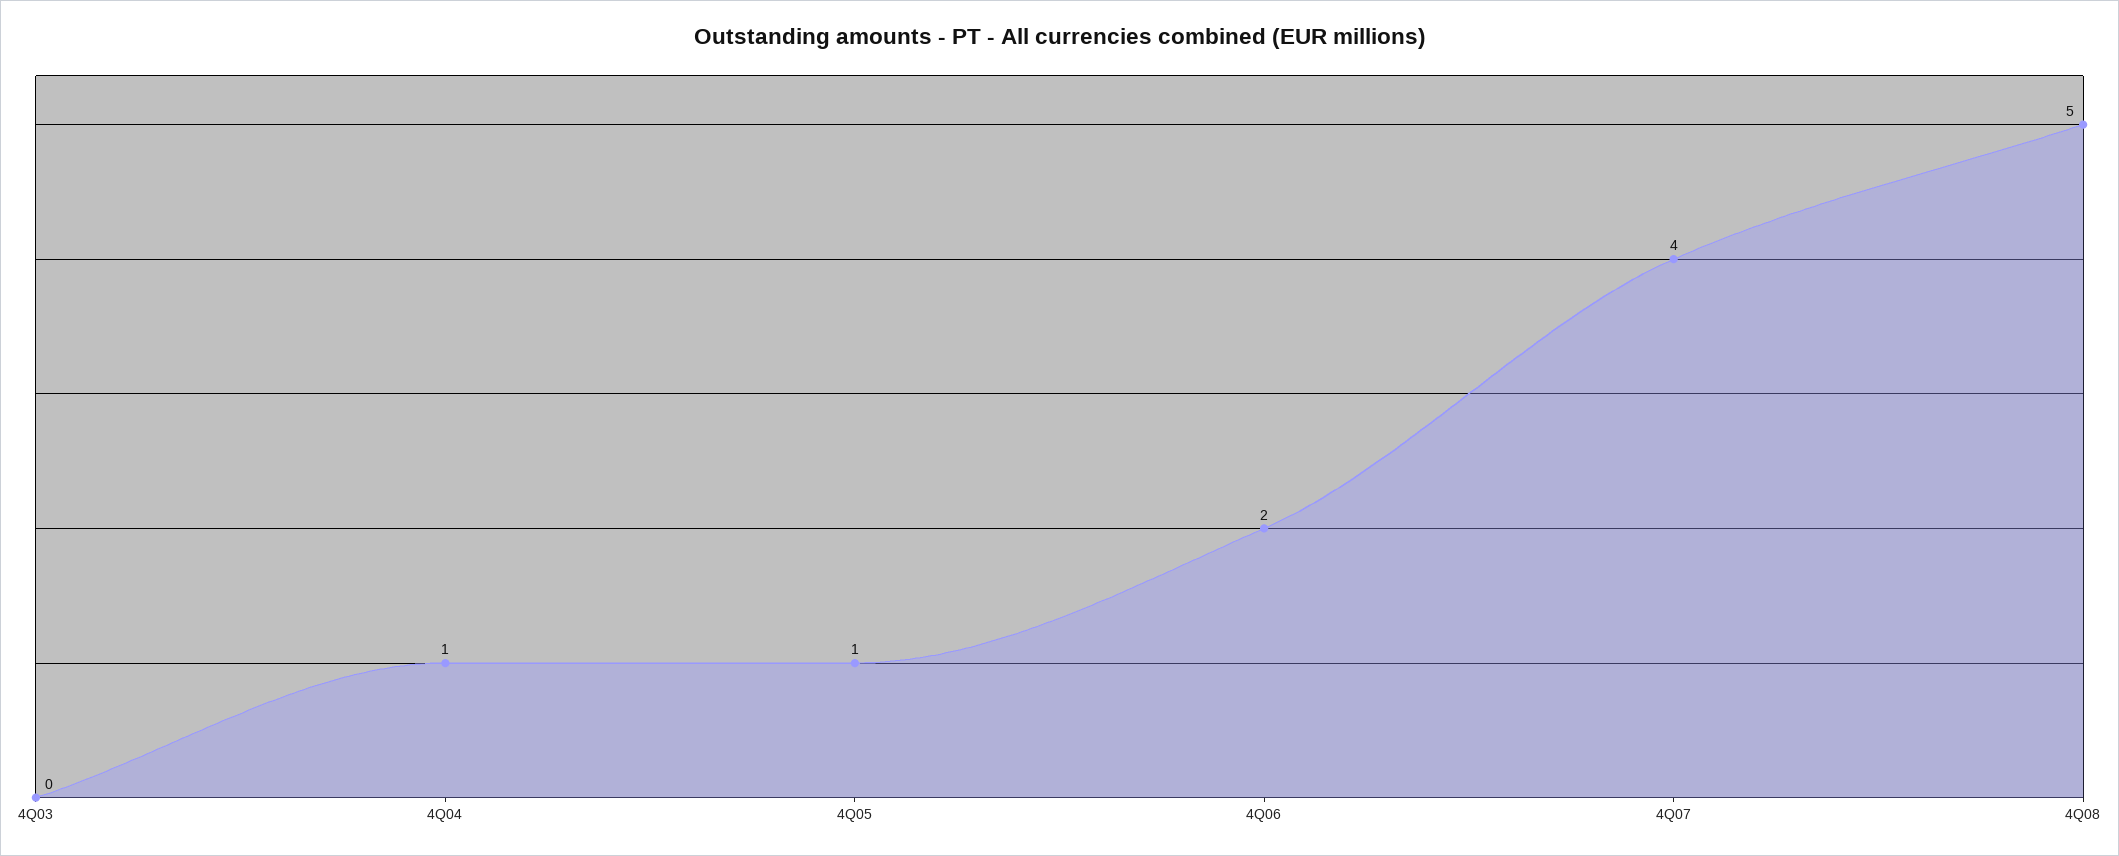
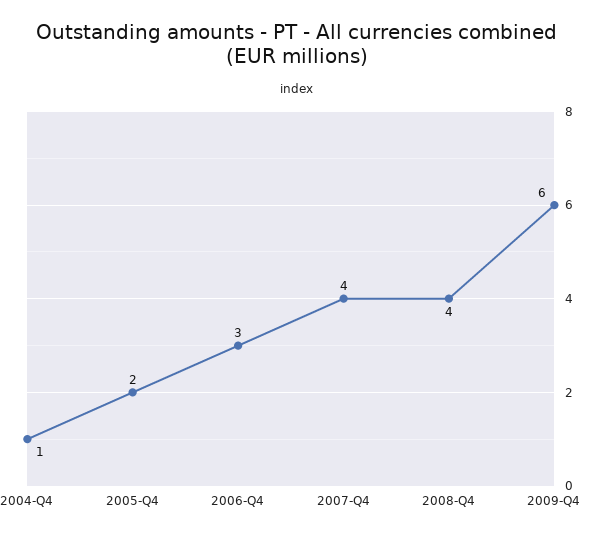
4Q03: 0 -> none
4Q05: 1 -> 2
4Q06: 2 -> 3
4Q08: 5 -> 4
2009-Q4: none -> 6

